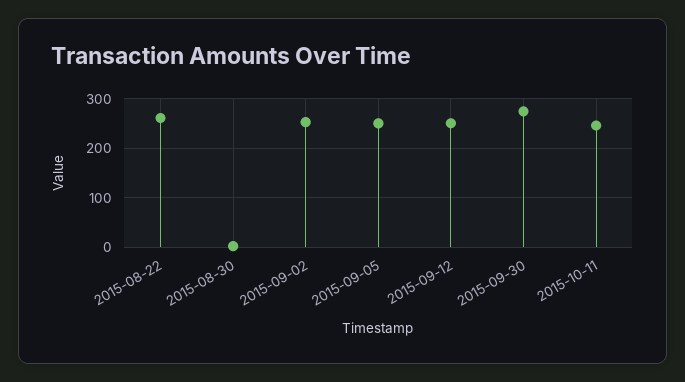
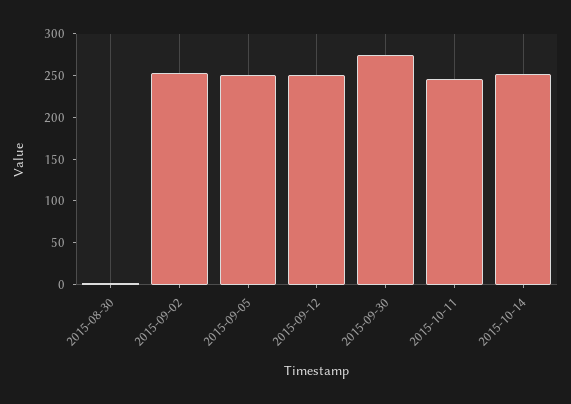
2015-08-22: 260 -> none
2015-10-14: none -> 250

